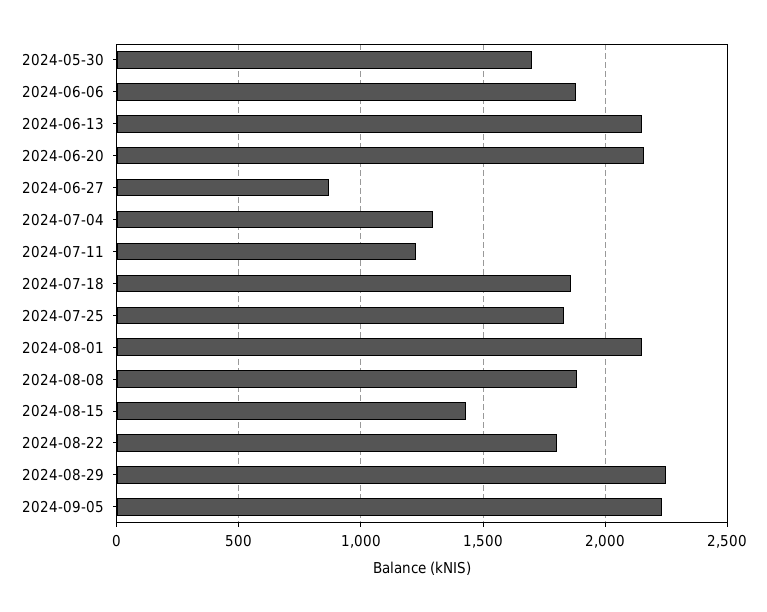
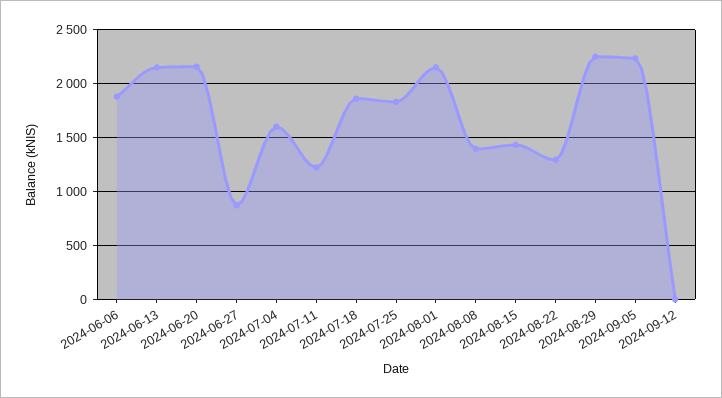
2024-05-30: 1700 -> none
2024-07-04: 1300 -> 1600
2024-08-08: 1900 -> 1400
2024-08-22: 1800 -> 1300
2024-09-12: none -> 0

